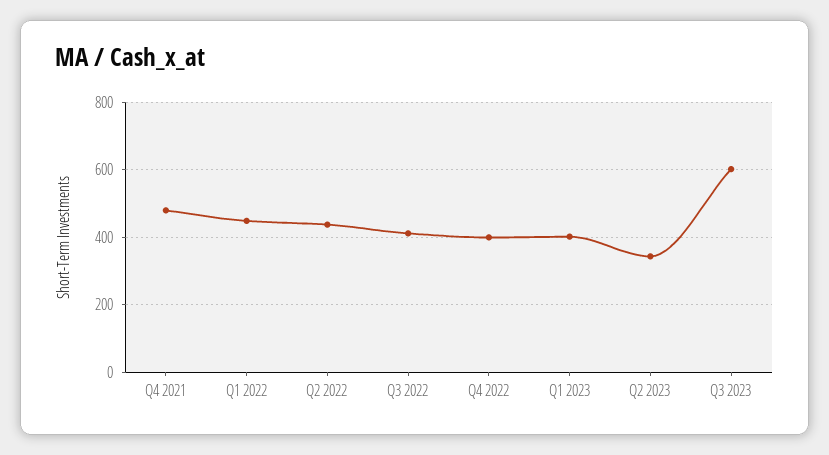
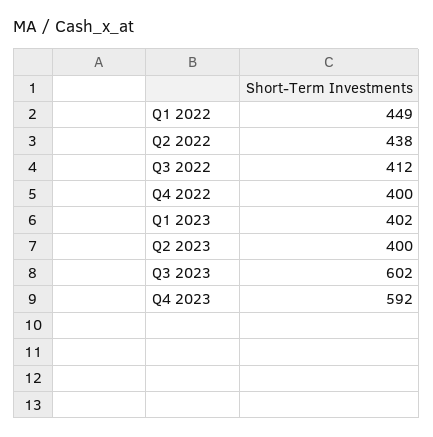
Q4 2021: 480 -> none
Q2 2023: 340 -> 400
Q4 2023: none -> 592

